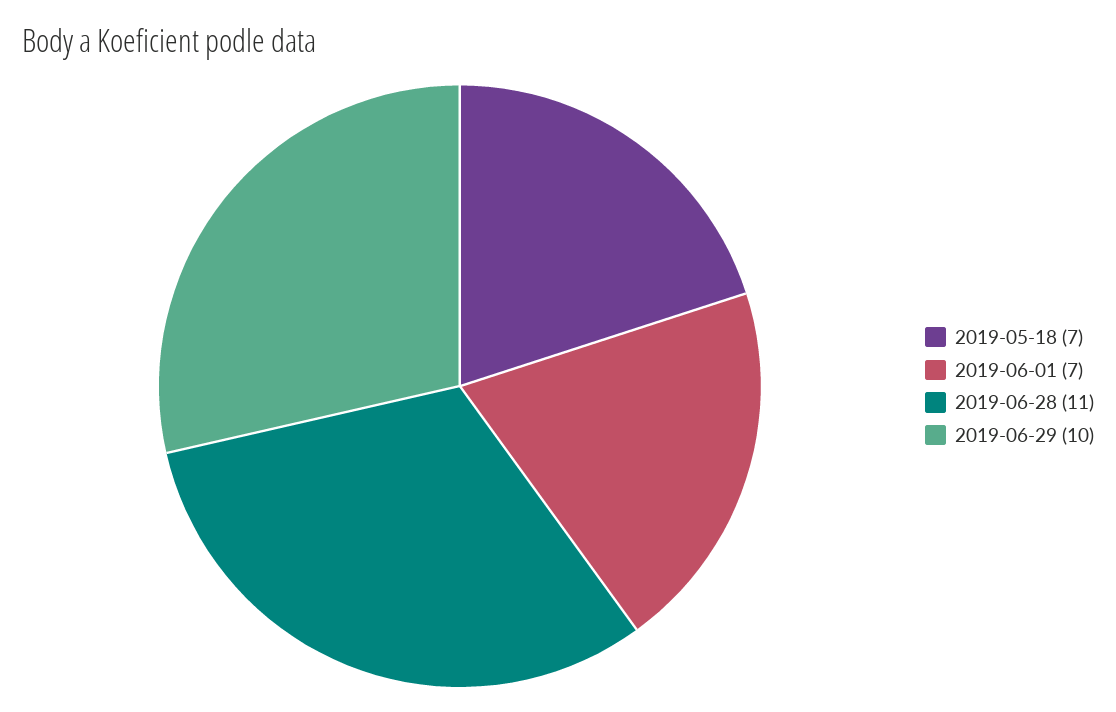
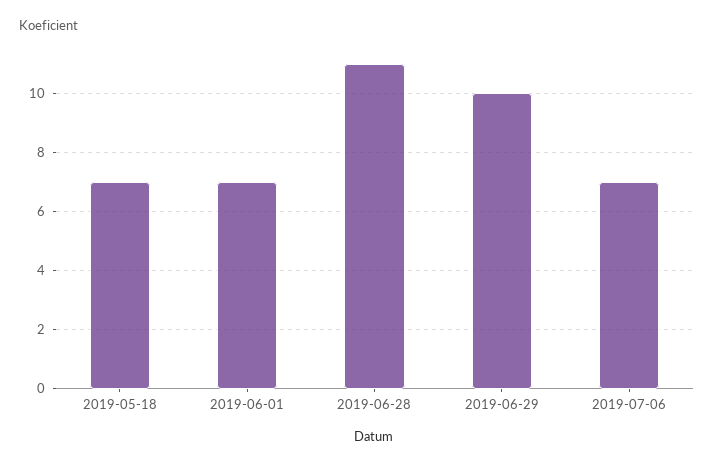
2019-07-06: none -> 7

